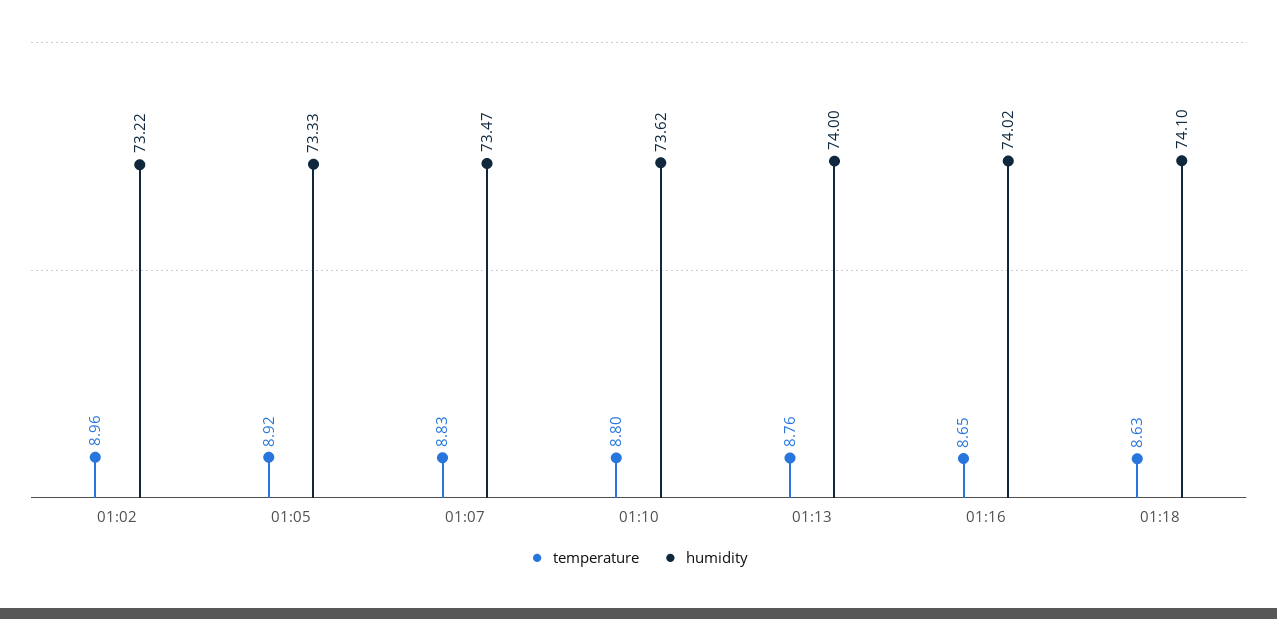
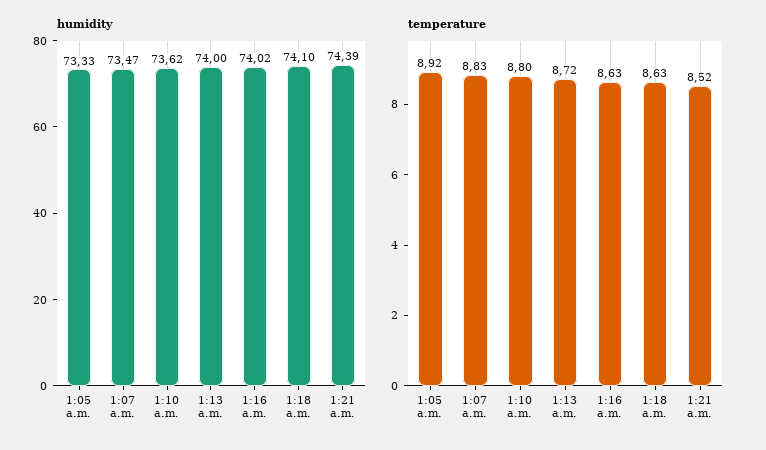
temperature, 01:02: 8.96 -> none
humidity, 01:02: 73.22 -> none
temperature, 01:13: 8.76 -> 8.72
temperature, 01:16: 8.65 -> 8.63
humidity, 1:21 a.m.: none -> 74.39
temperature, 1:21 a.m.: none -> 8.52

